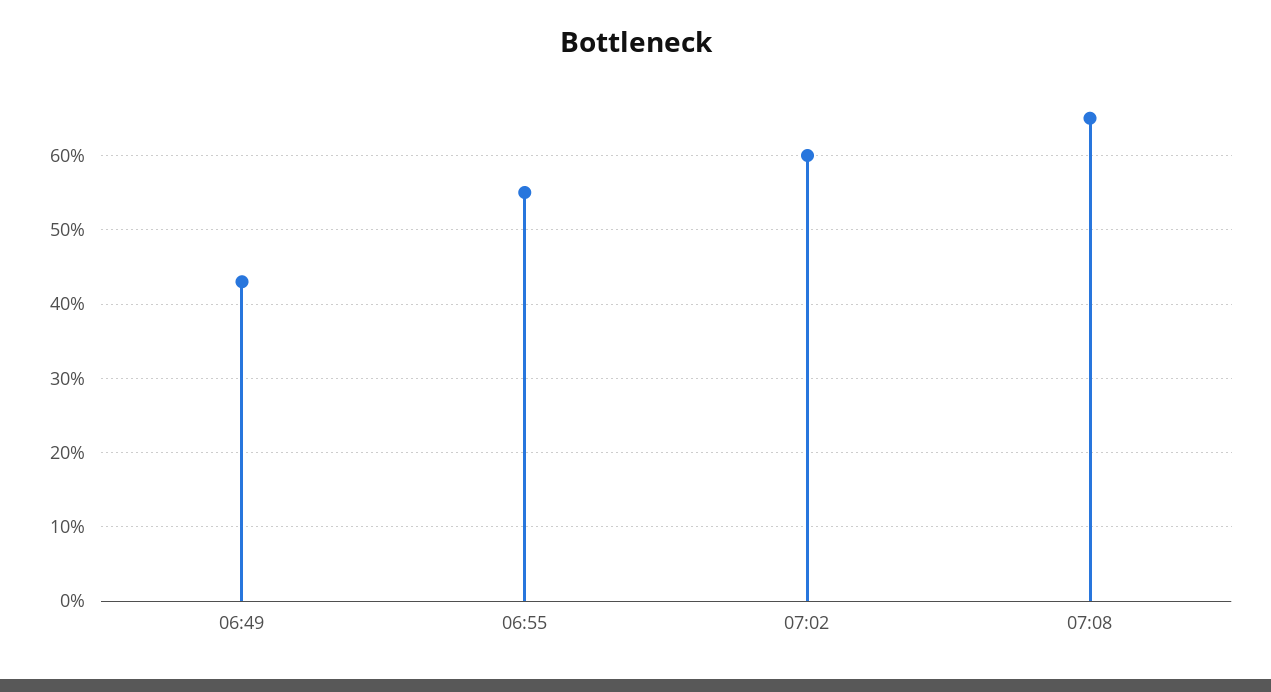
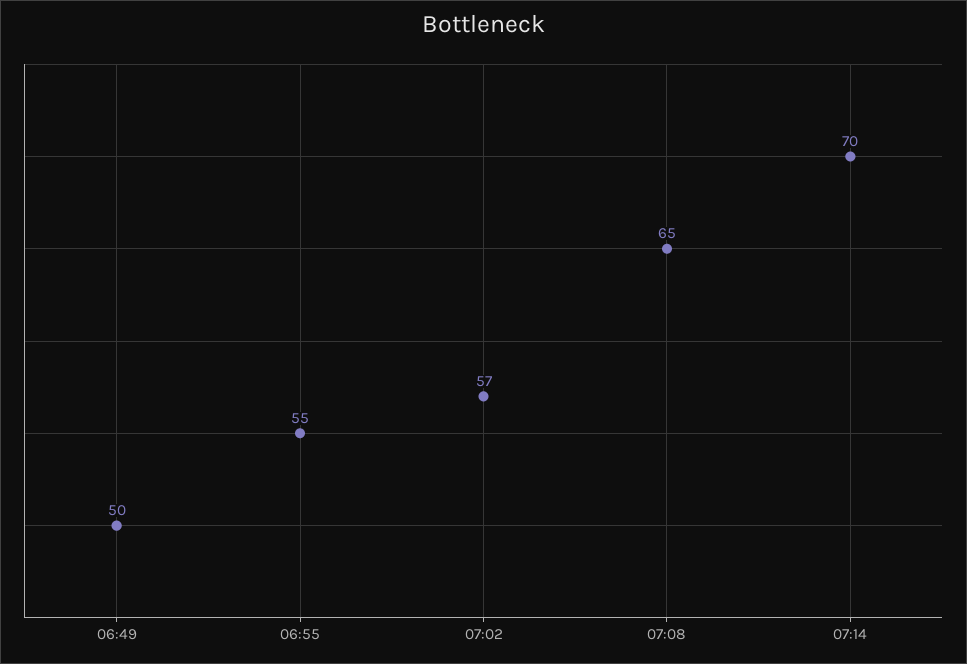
06:49: 43 -> 50
07:02: 60 -> 57
07:14: none -> 70

